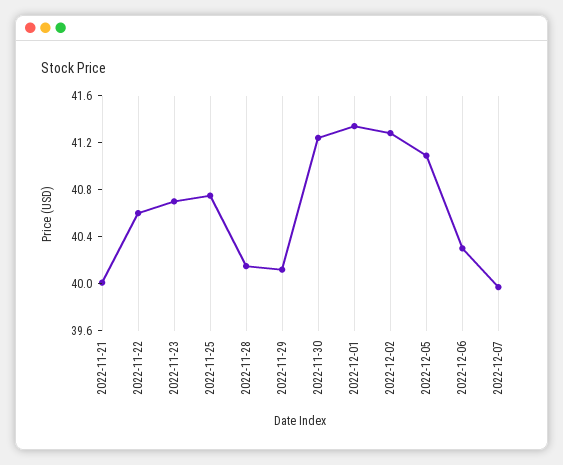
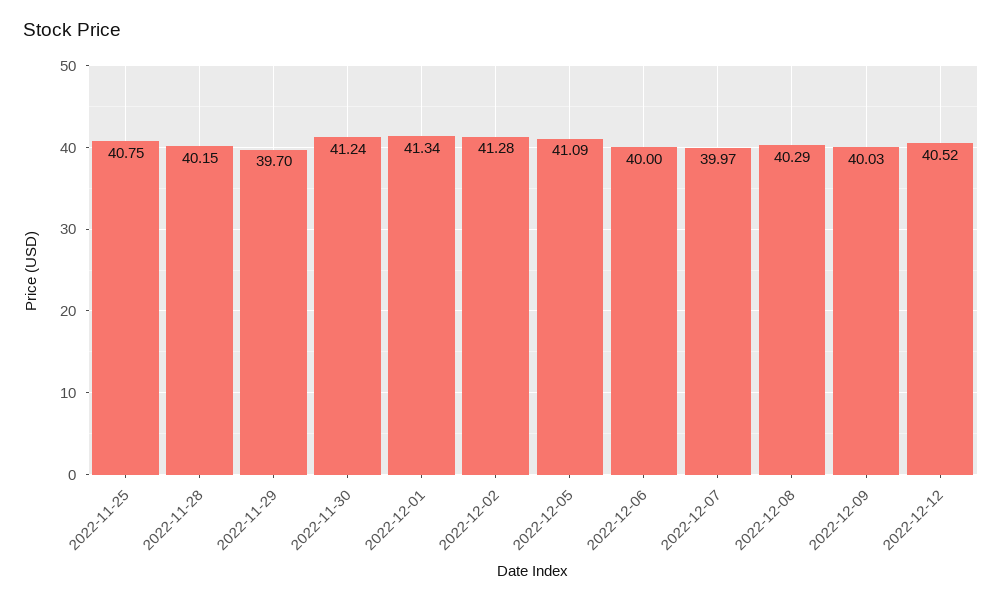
2022-11-21: 40 -> none
2022-11-22: 40.6 -> none
2022-11-23: 40.7 -> none
2022-11-29: 40.1 -> 39.7
2022-12-06: 40.3 -> 40
2022-12-08: none -> 40.29
2022-12-09: none -> 40.03
2022-12-12: none -> 40.52

